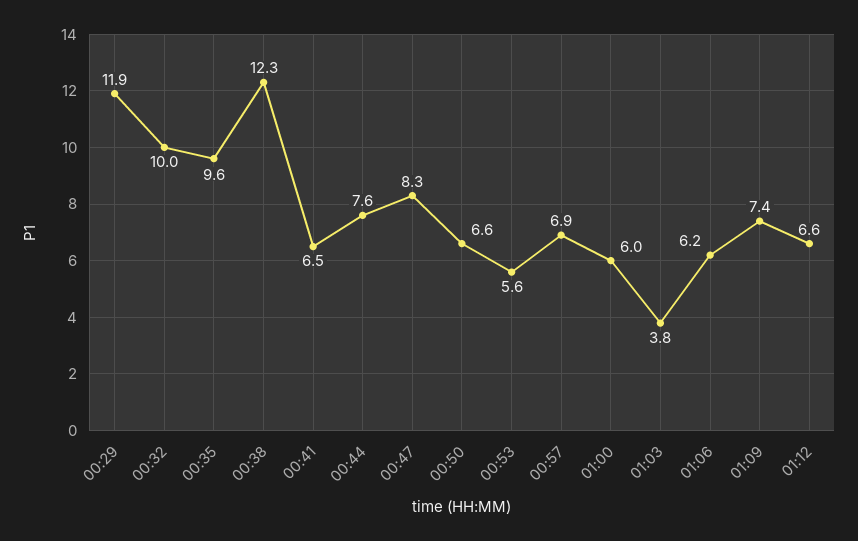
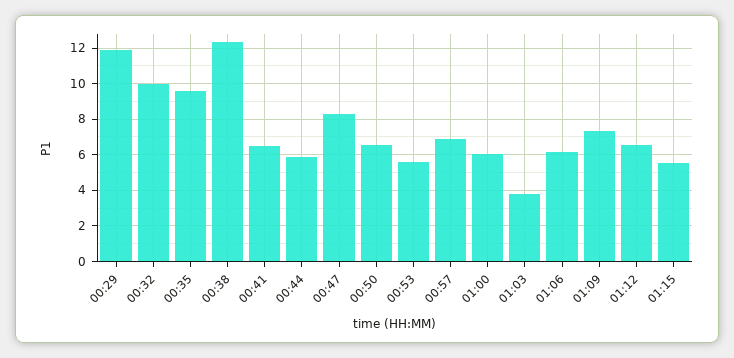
00:44: 7.6 -> 6
01:15: none -> 5.5

